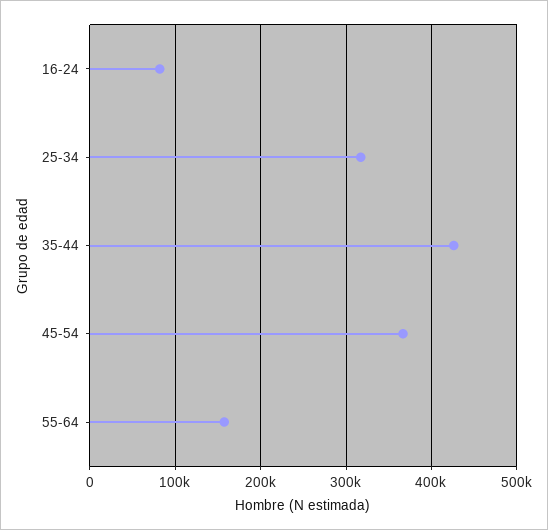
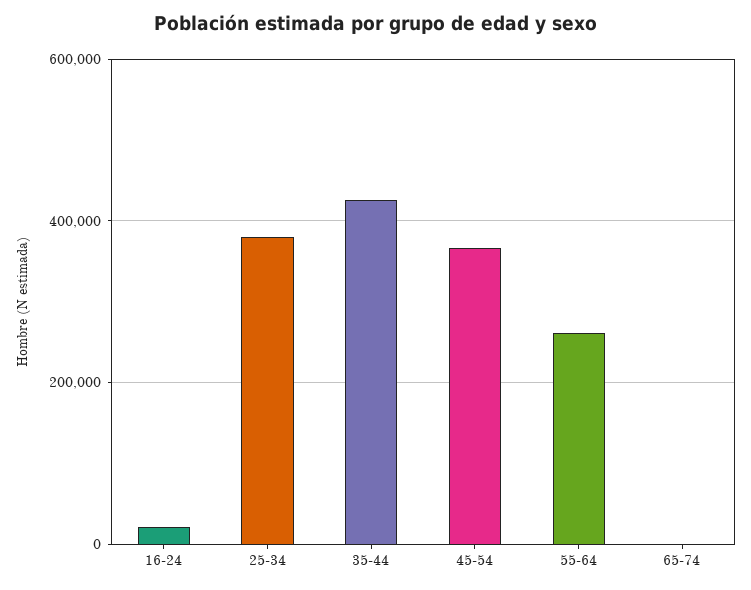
16-24: 80000 -> 20000
25-34: 320000 -> 380000
55-64: 160000 -> 260000
65-74: none -> 0

